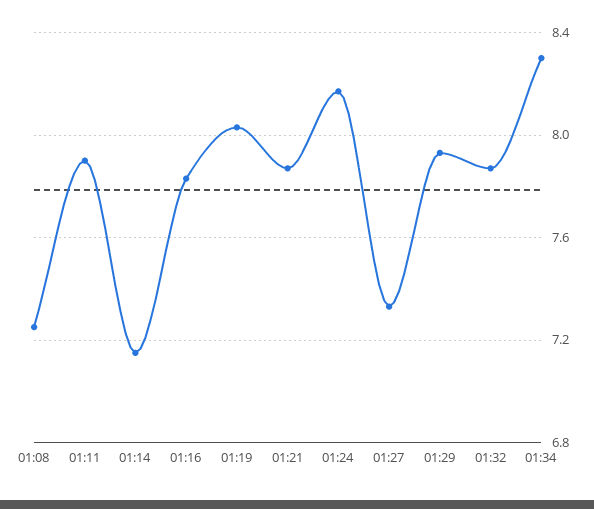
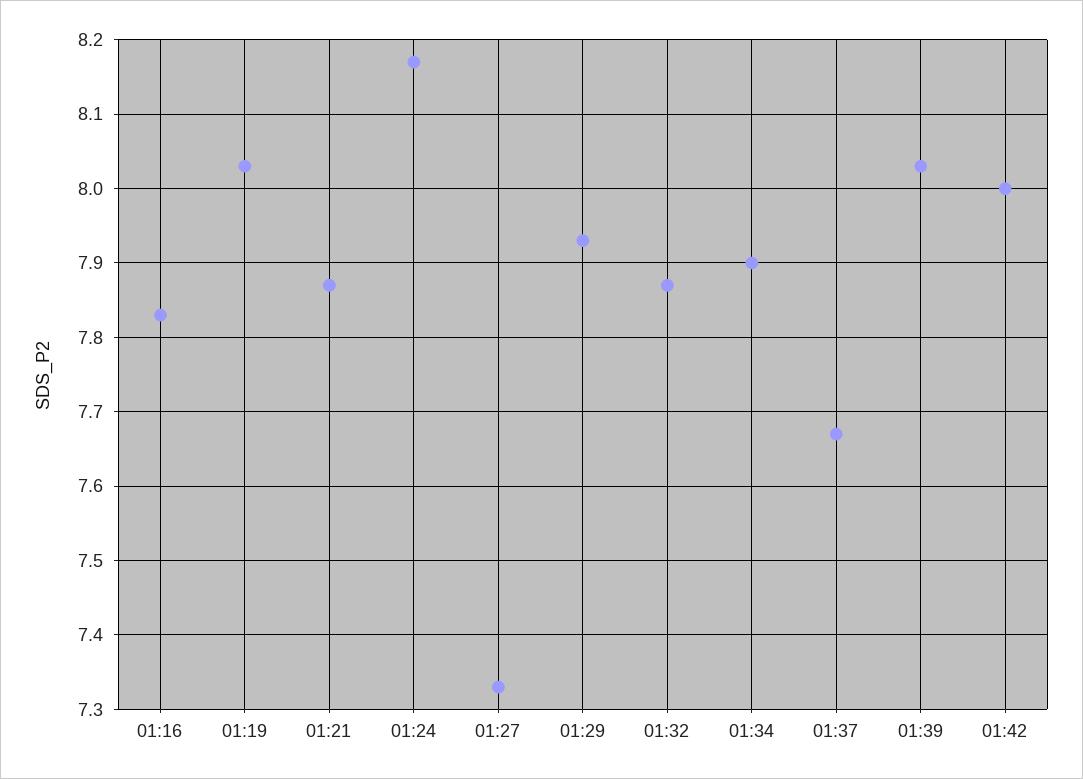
01:08: 7.25 -> none
01:11: 7.9 -> none
01:14: 7.15 -> none
01:34: 8.3 -> 7.9
01:37: none -> 7.67
01:39: none -> 8.03
01:42: none -> 8

